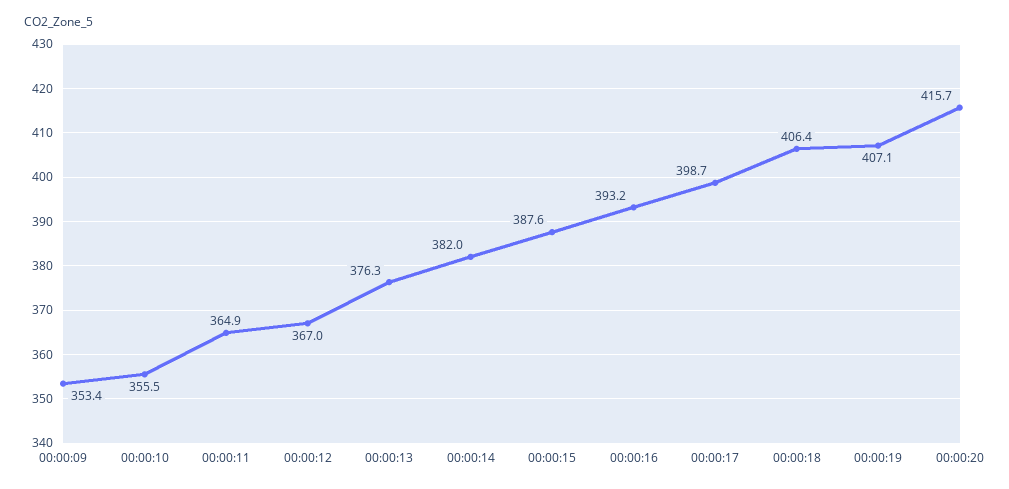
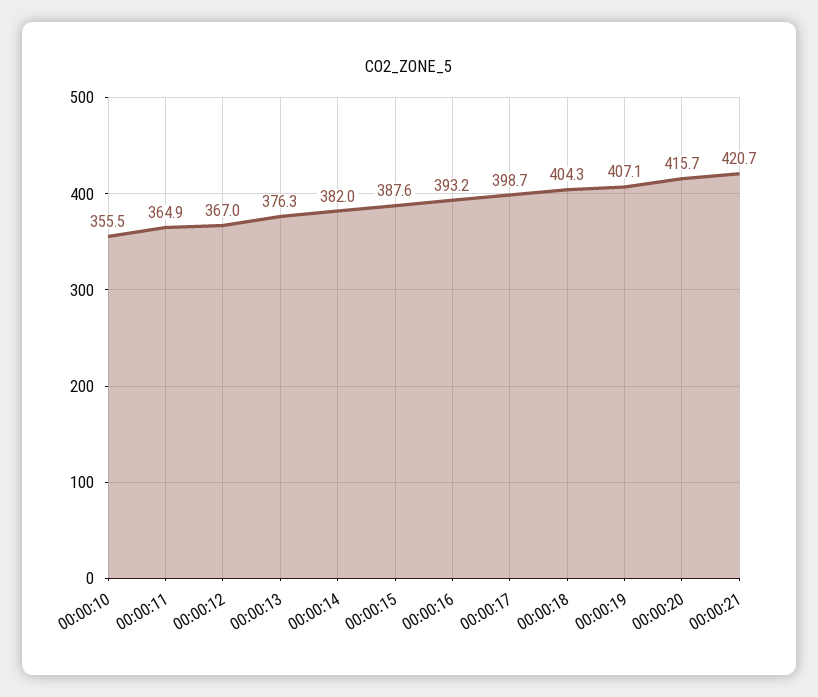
00:00:09: 353.4 -> none
00:00:18: 406.4 -> 404.3
00:00:21: none -> 420.7

